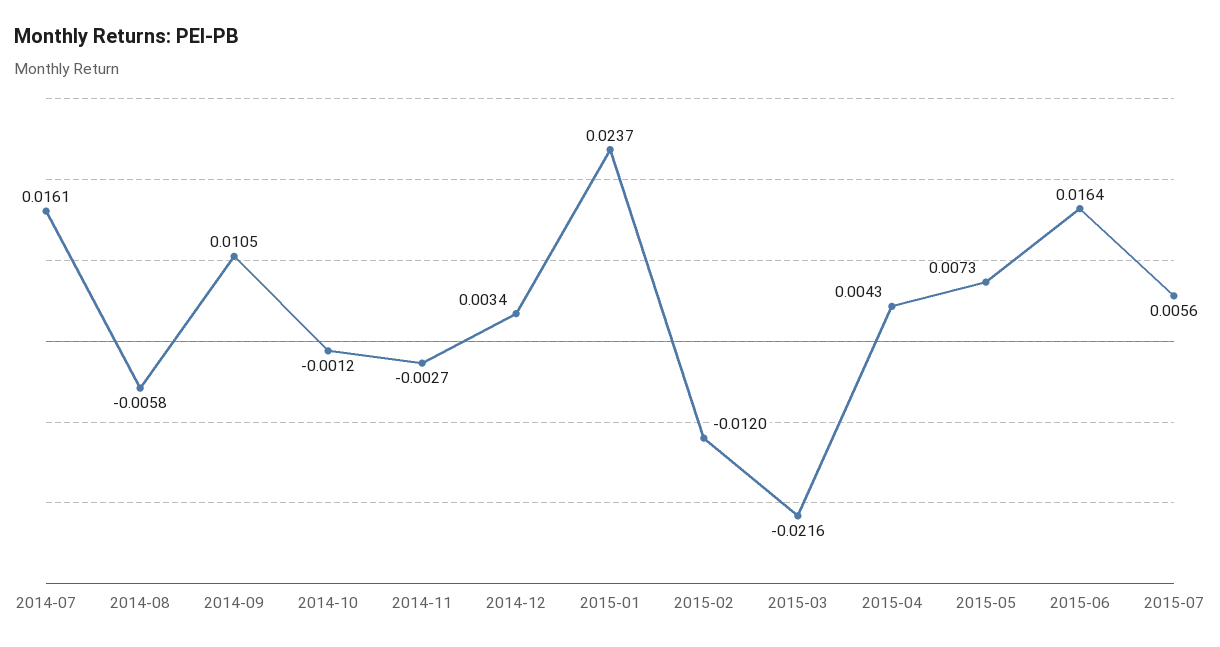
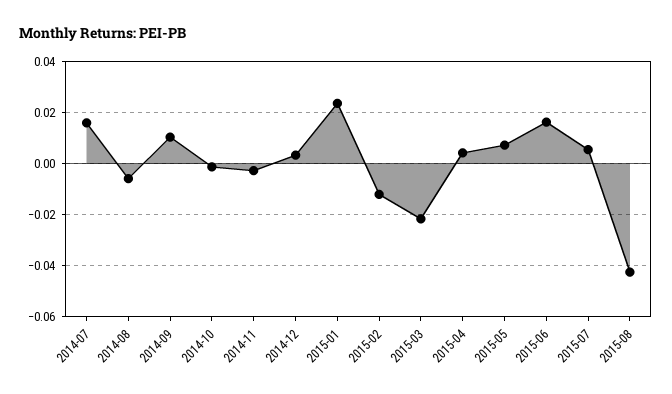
2015-08: none -> -0.0425

